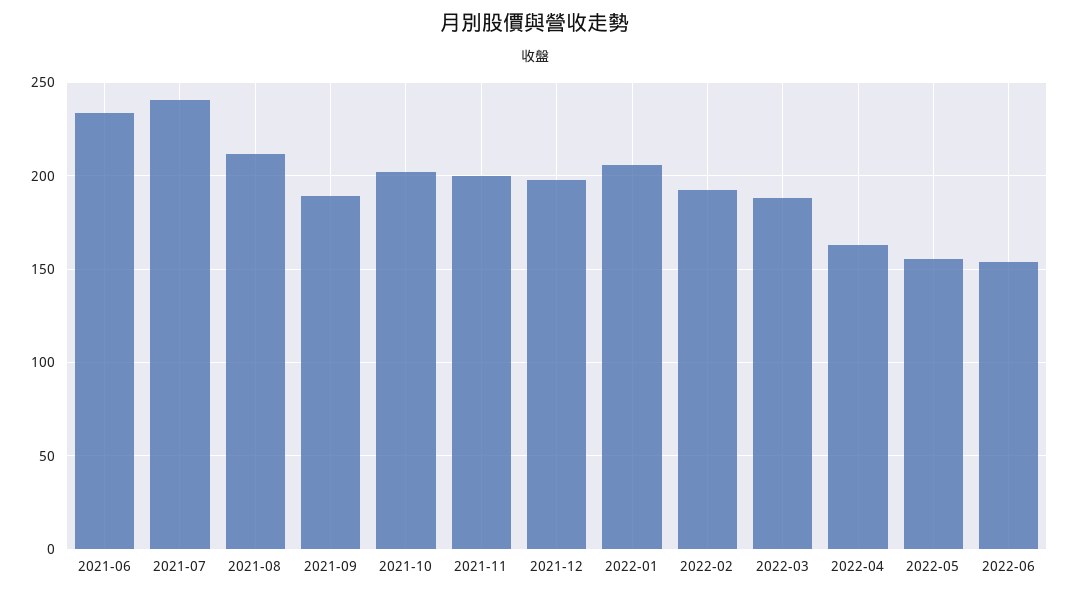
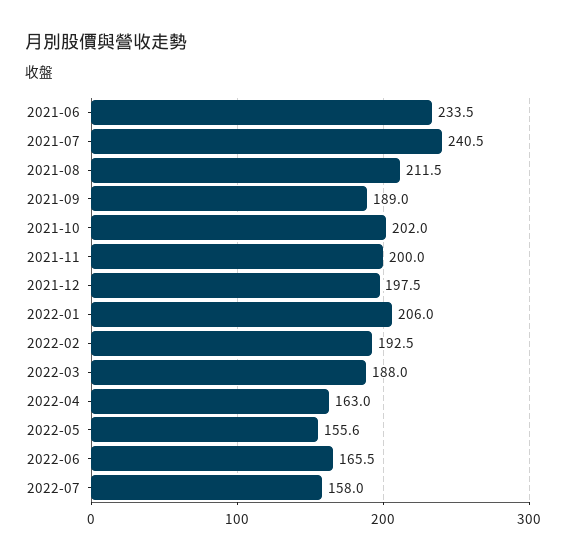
2022-06: 155 -> 165.5
2022-07: none -> 158

